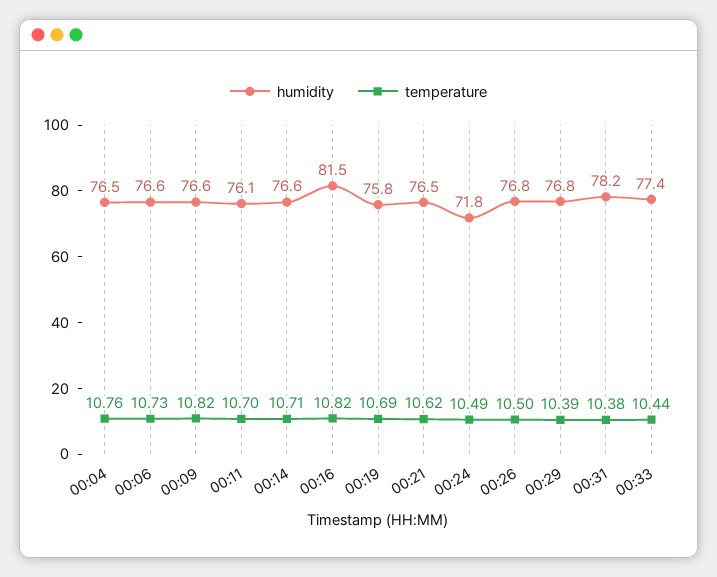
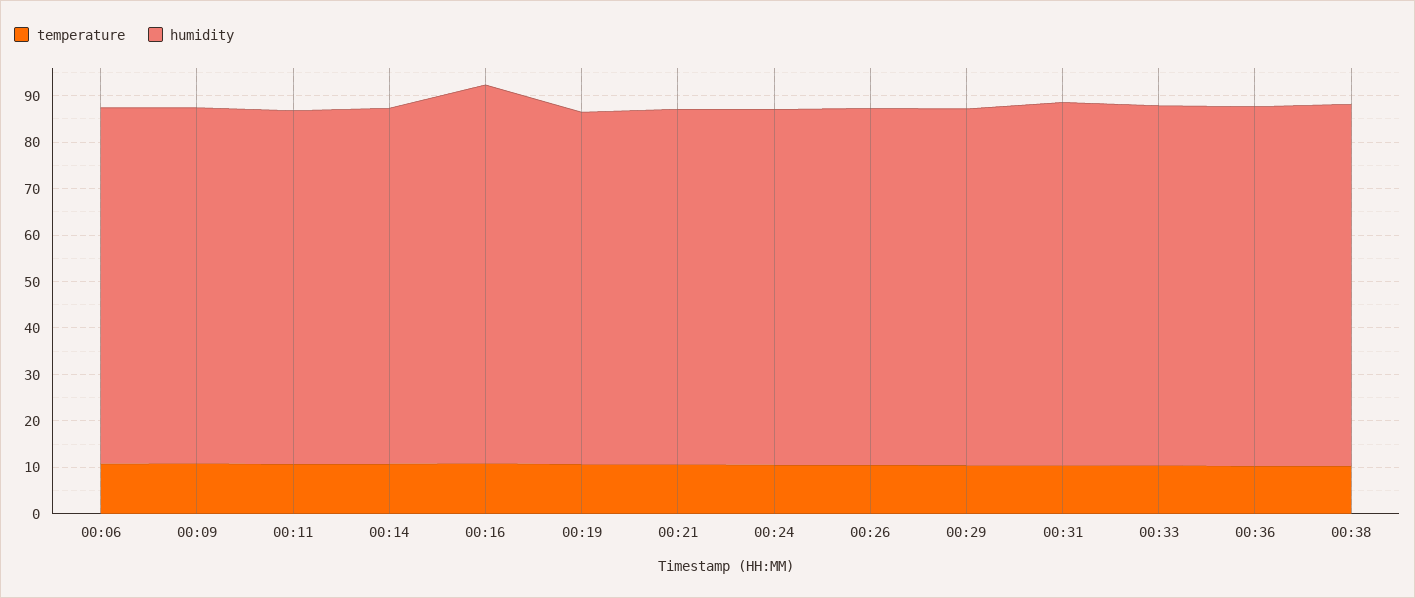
humidity, 00:04: 76.5 -> none
temperature, 00:04: 10.76 -> none
humidity, 00:24: 71.8 -> 76
temperature, 00:36: none -> 10
humidity, 00:36: none -> 78
temperature, 00:38: none -> 10
humidity, 00:38: none -> 78

